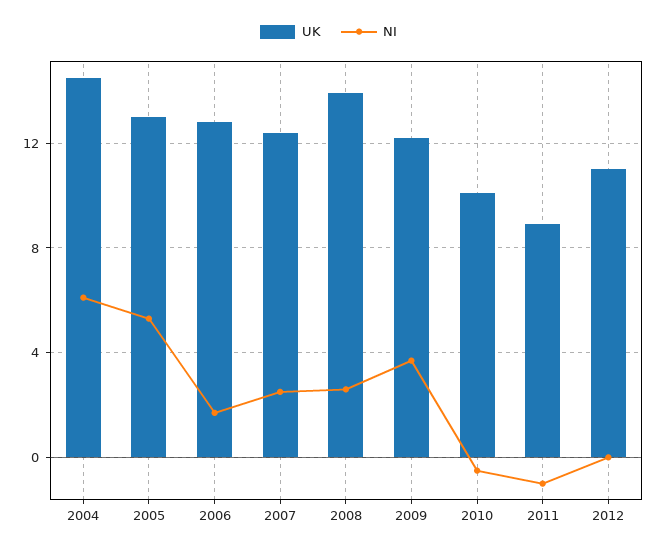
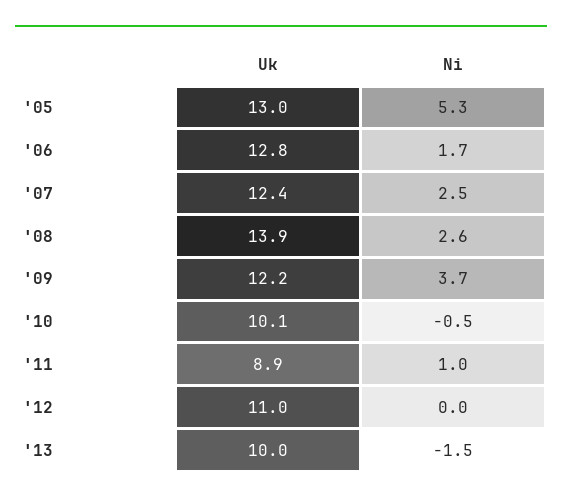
UK, 2004: 14.5 -> none
NI, 2004: 6 -> none
NI, 2011: -1 -> 1
UK, '13: none -> 10
NI, '13: none -> -1.5

